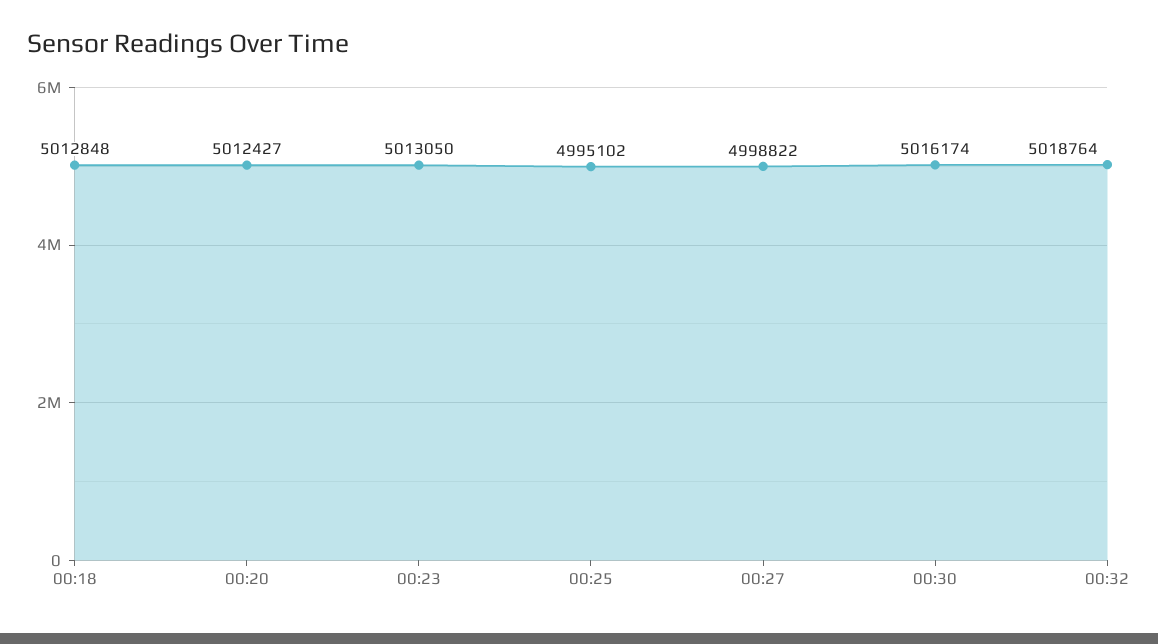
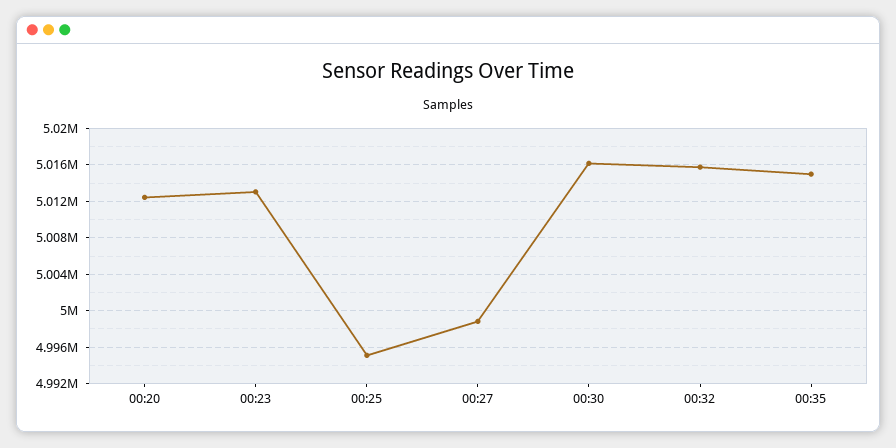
00:18: 5012848 -> none
00:32: 5018764 -> 5016000
00:35: none -> 5015000

